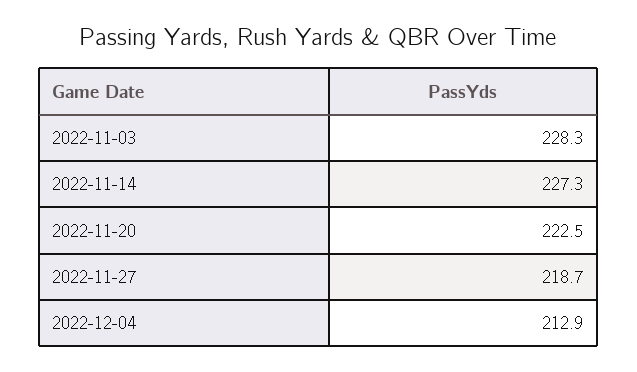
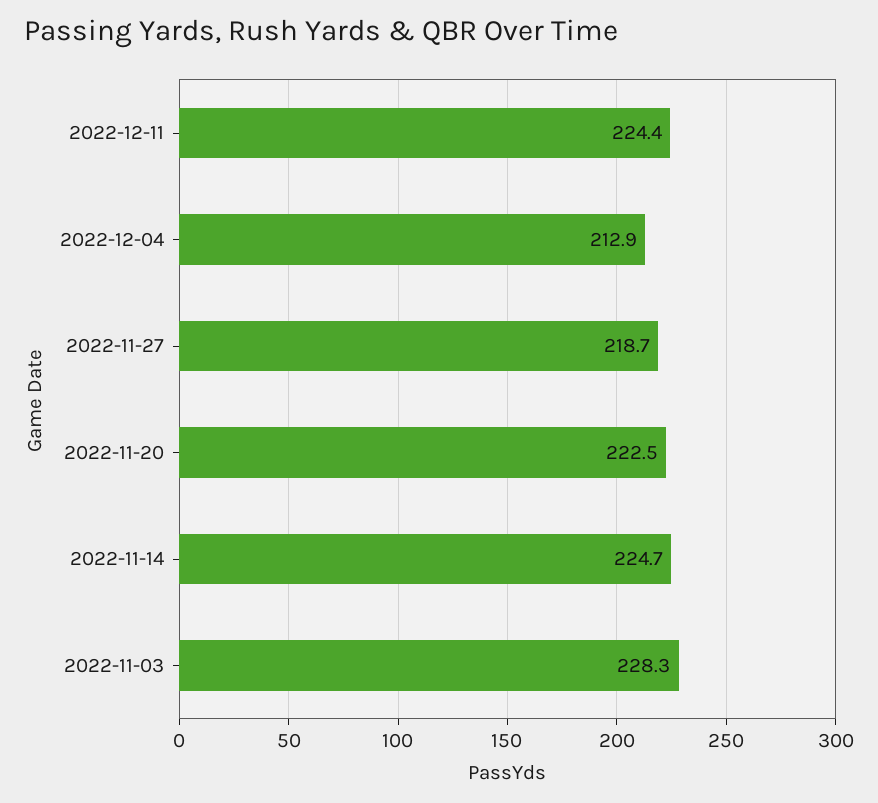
2022-11-14: 227.3 -> 224.7
2022-12-11: none -> 224.4

